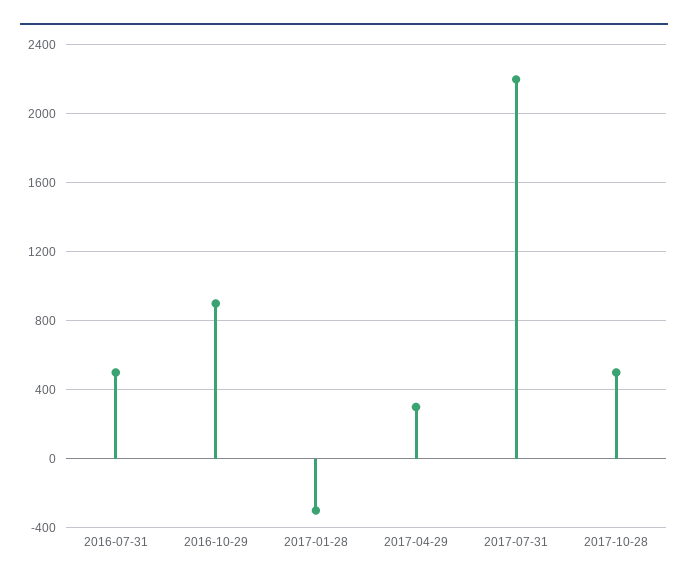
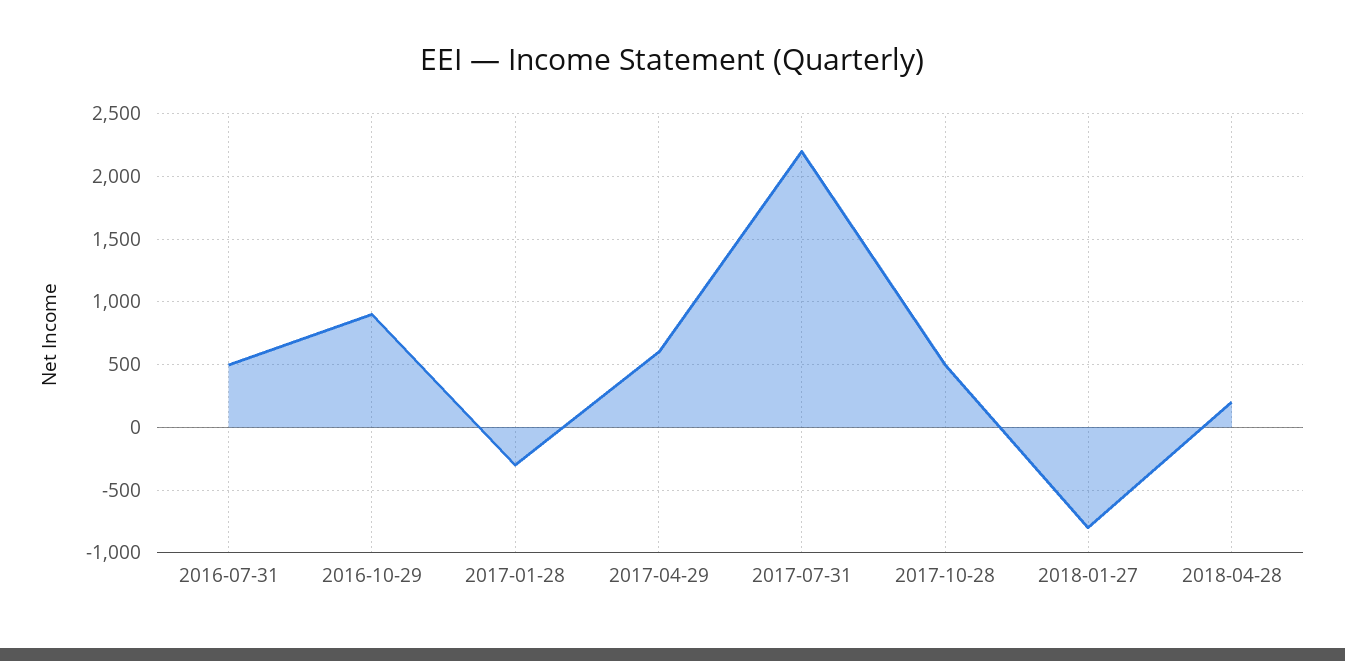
2017-04-29: 300 -> 600
2018-01-27: none -> -800
2018-04-28: none -> 200

